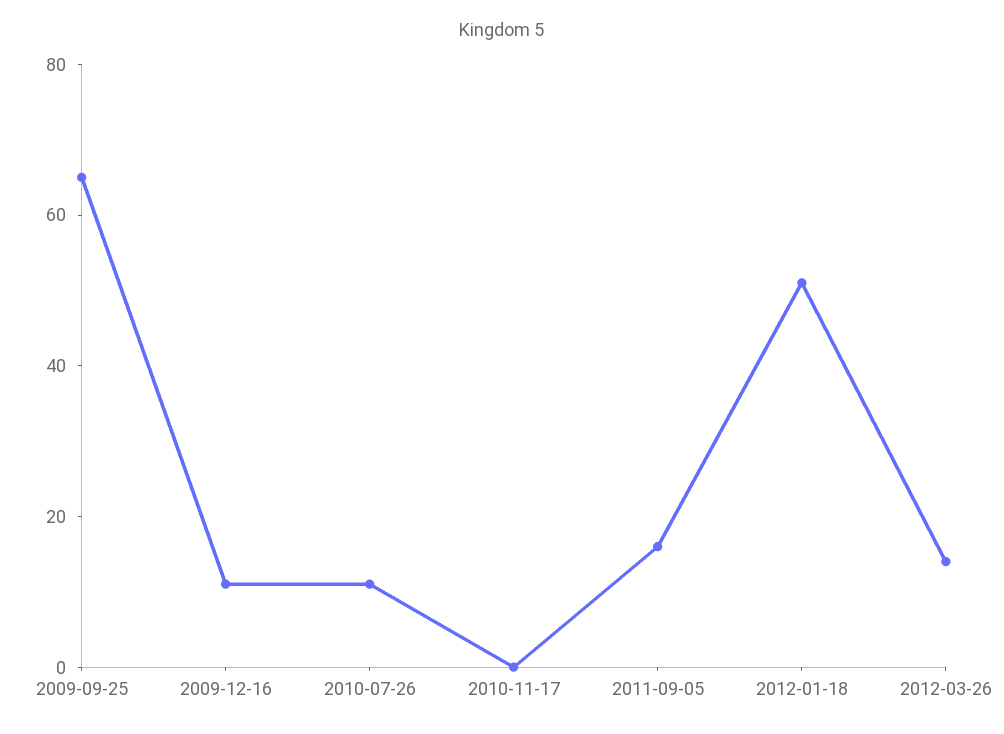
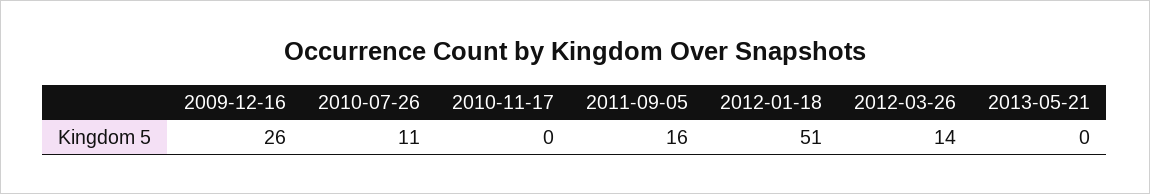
2009-09-25: 65 -> none
2009-12-16: 10 -> 26
2013-05-21: none -> 0

